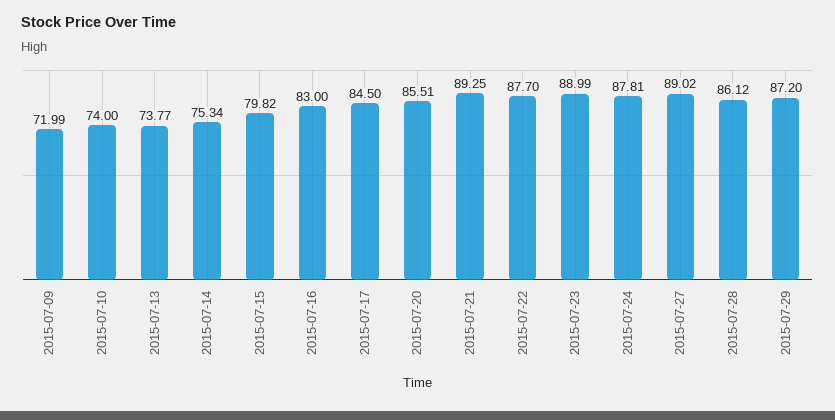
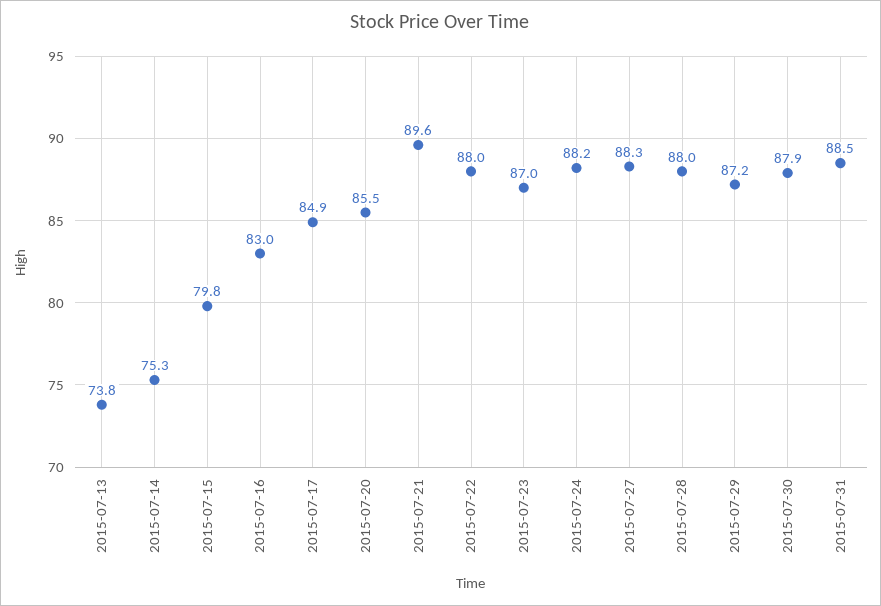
2015-07-09: 71.99 -> none
2015-07-10: 74 -> none
2015-07-17: 84.5 -> 84.9
2015-07-21: 89.25 -> 89.6
2015-07-22: 87.7 -> 88
2015-07-23: 88.99 -> 87
2015-07-24: 87.81 -> 88.2
2015-07-27: 89.02 -> 88.3
2015-07-28: 86.12 -> 88
2015-07-30: none -> 87.9
2015-07-31: none -> 88.5

